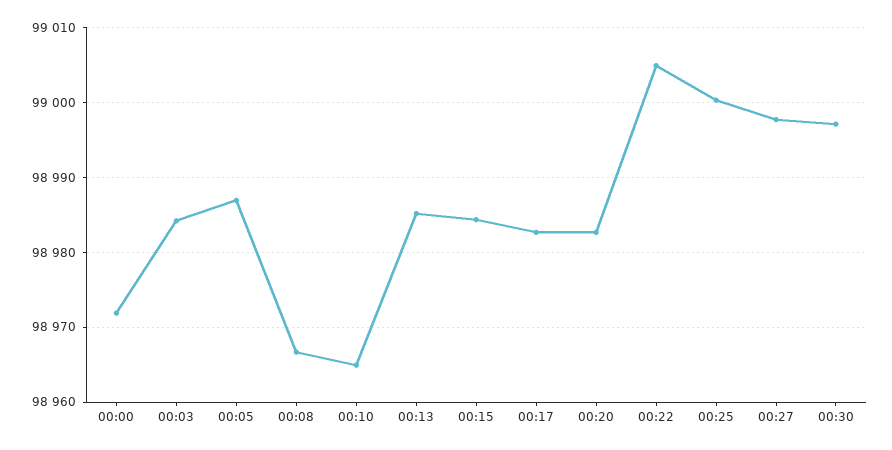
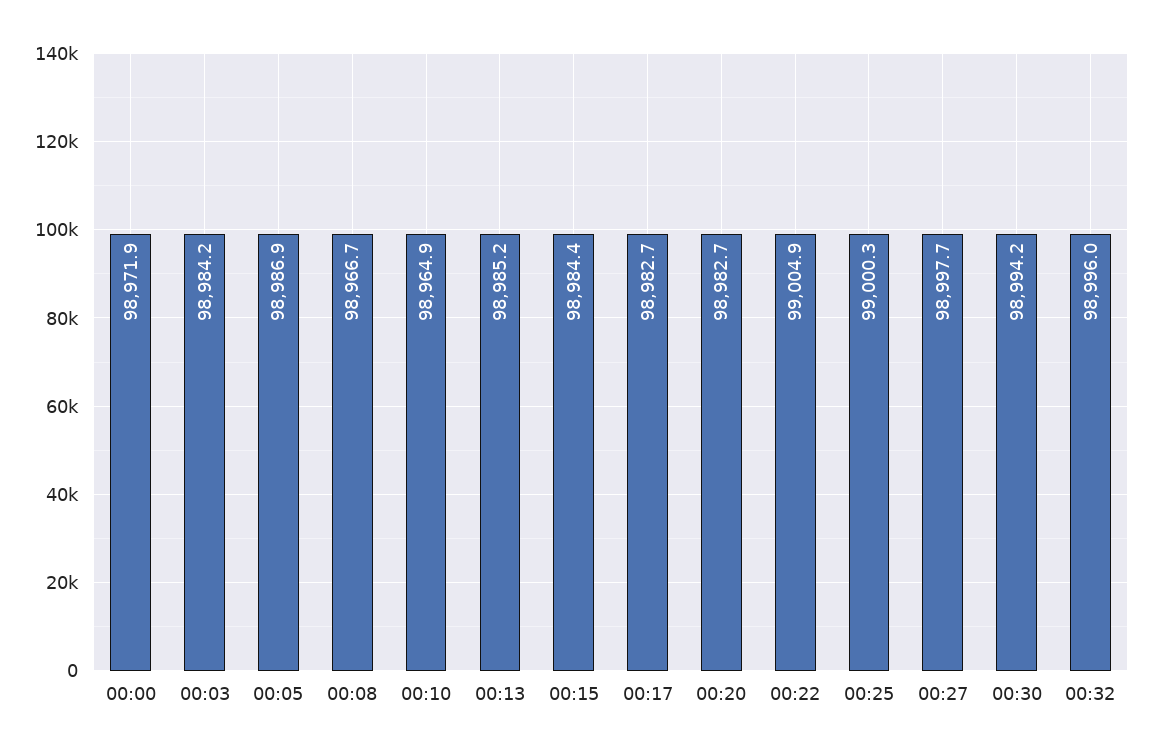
00:30: 98997 -> 98994.2
00:32: none -> 98996

